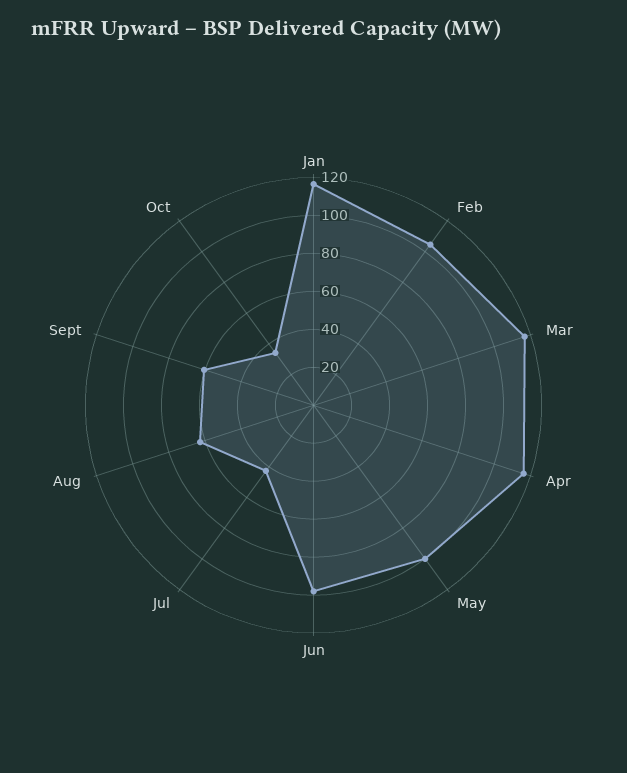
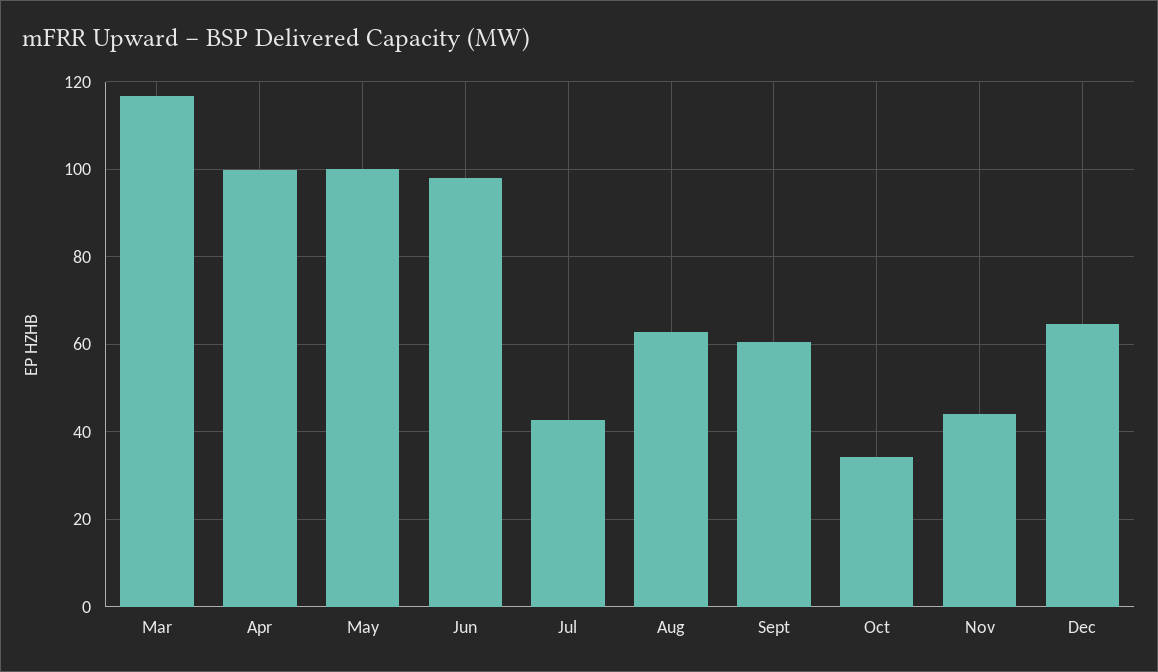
Jan: 115 -> none
Feb: 105 -> none
Apr: 115 -> 100
Nov: none -> 44
Dec: none -> 64

